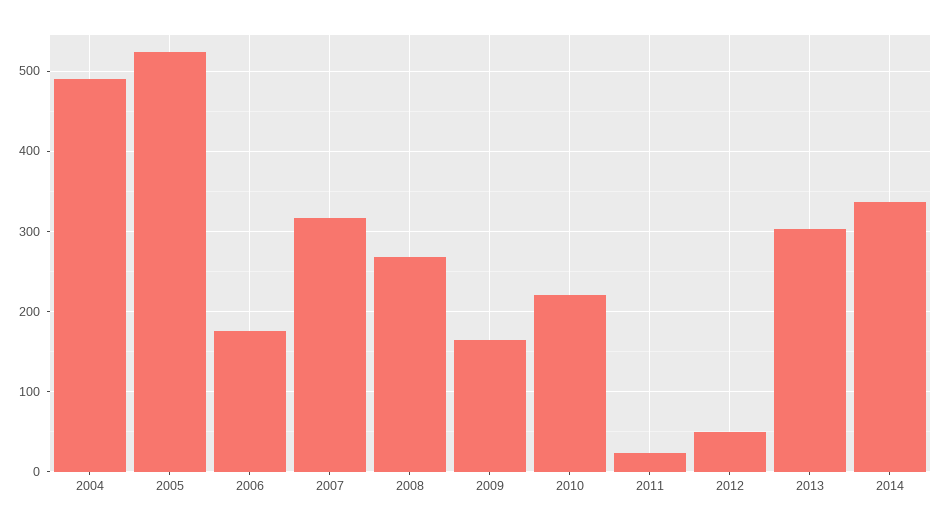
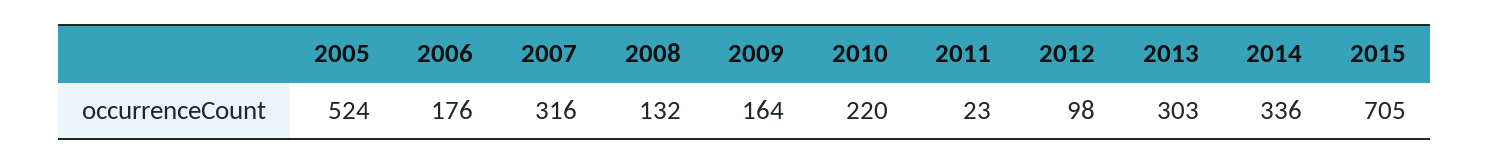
2004: 490 -> none
2008: 270 -> 132
2012: 50 -> 98
2015: none -> 705

